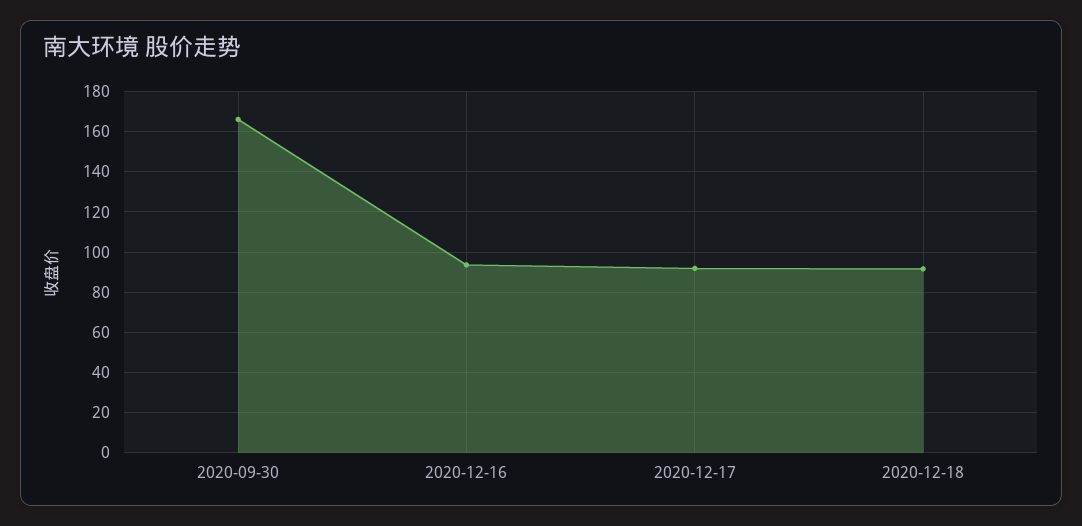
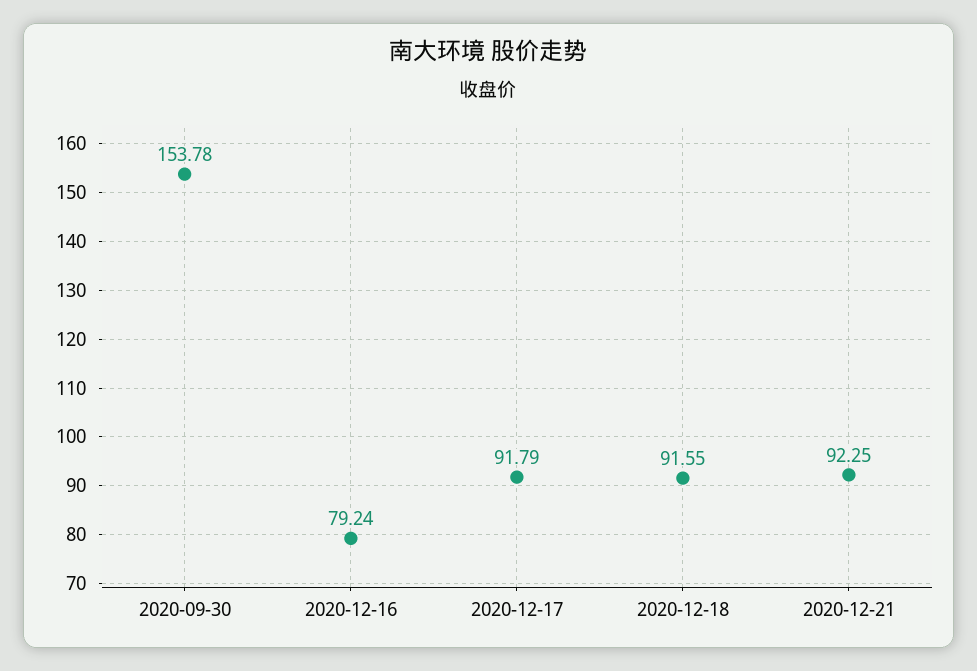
2020-09-30: 165 -> 153.78
2020-12-16: 95 -> 79.24
2020-12-21: none -> 92.25

